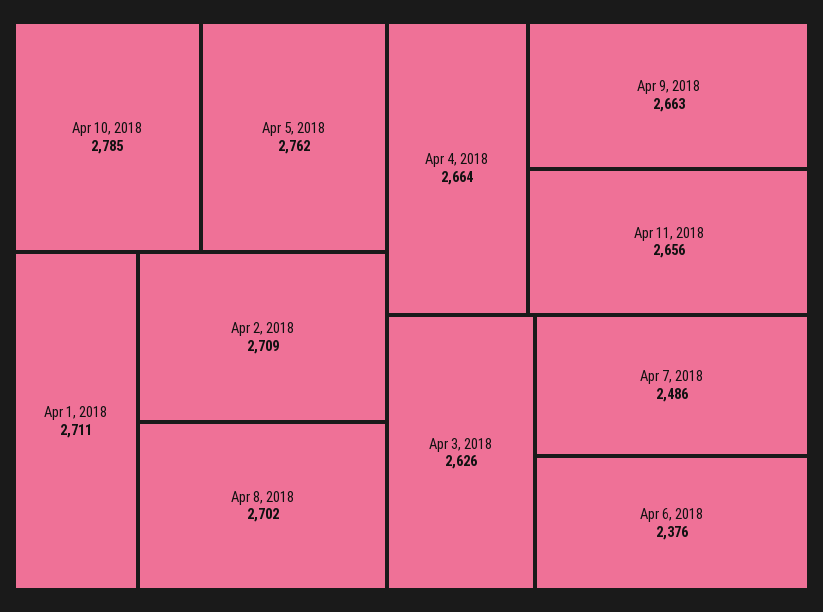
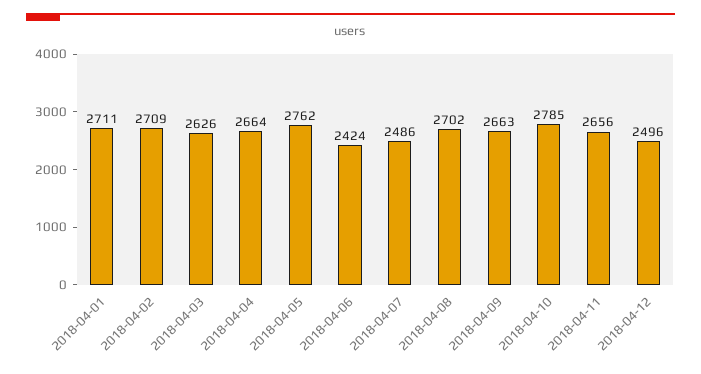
Apr 6, 2018: 2376 -> 2424
2018-04-12: none -> 2496

